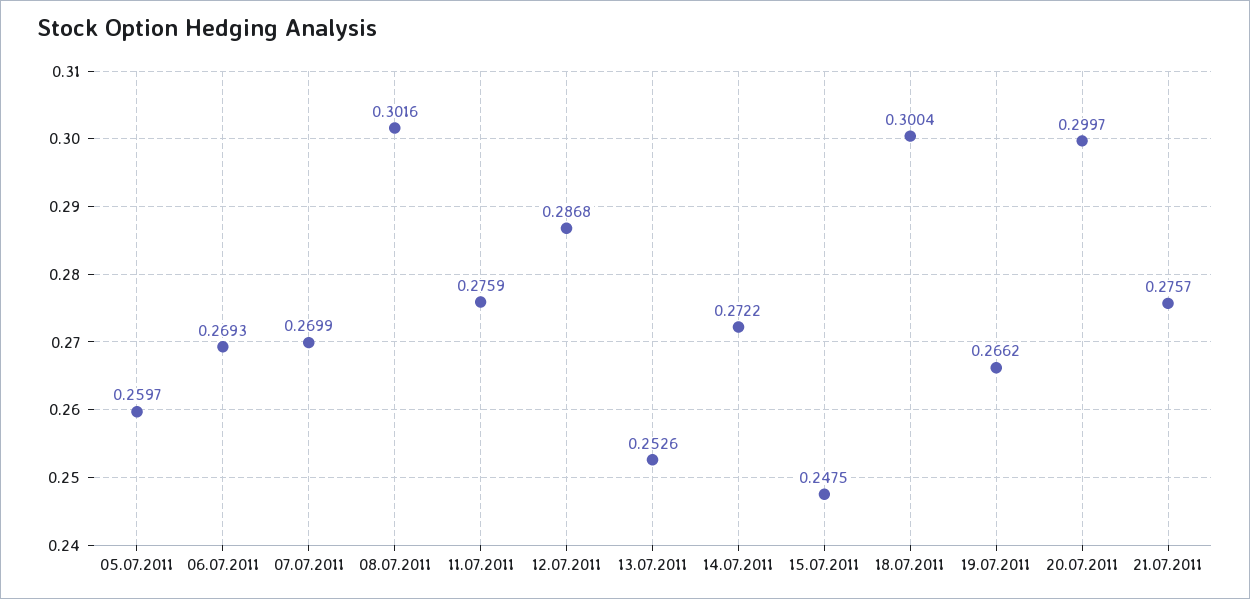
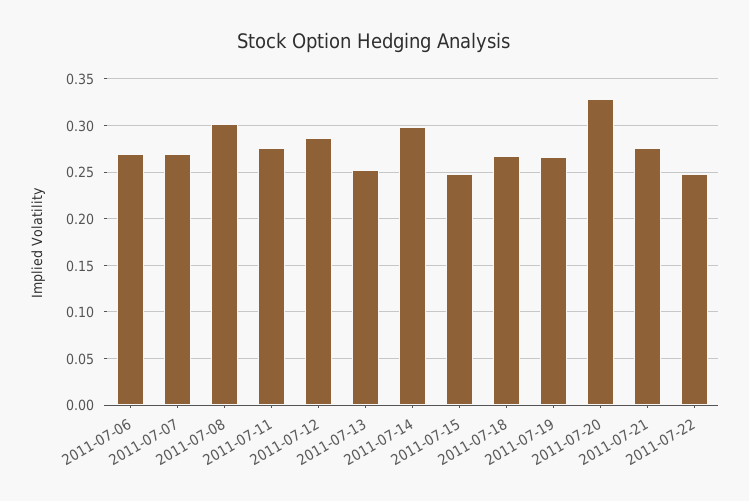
05.07.2011: 0.2597 -> none
14.07.2011: 0.2722 -> 0.3
18.07.2011: 0.3004 -> 0.27
20.07.2011: 0.2997 -> 0.33
2011-07-22: none -> 0.25

